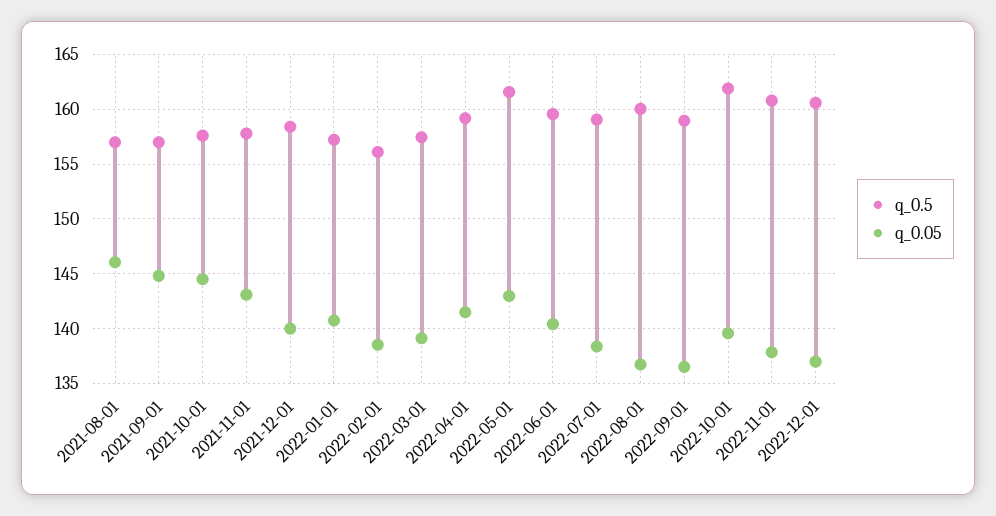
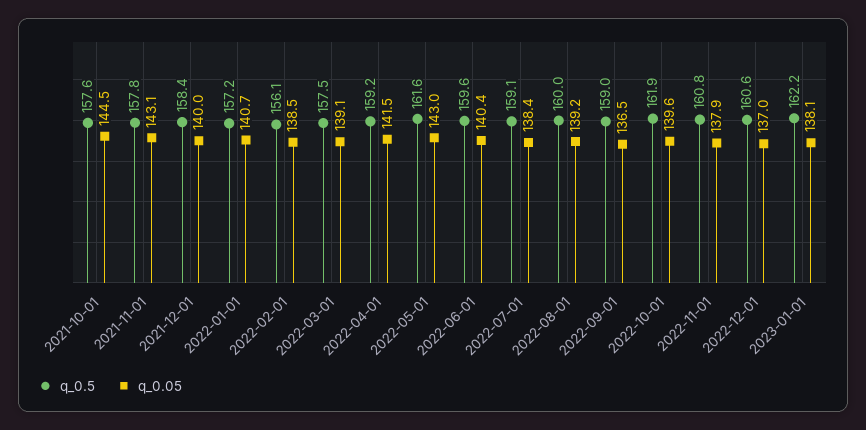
q_0.5, 2021-08-01: 157 -> none
q_0.05, 2021-08-01: 146 -> none
q_0.5, 2021-09-01: 157 -> none
q_0.05, 2021-09-01: 145 -> none
q_0.05, 2022-08-01: 137 -> 139.2
q_0.5, 2023-01-01: none -> 162.2
q_0.05, 2023-01-01: none -> 138.1

